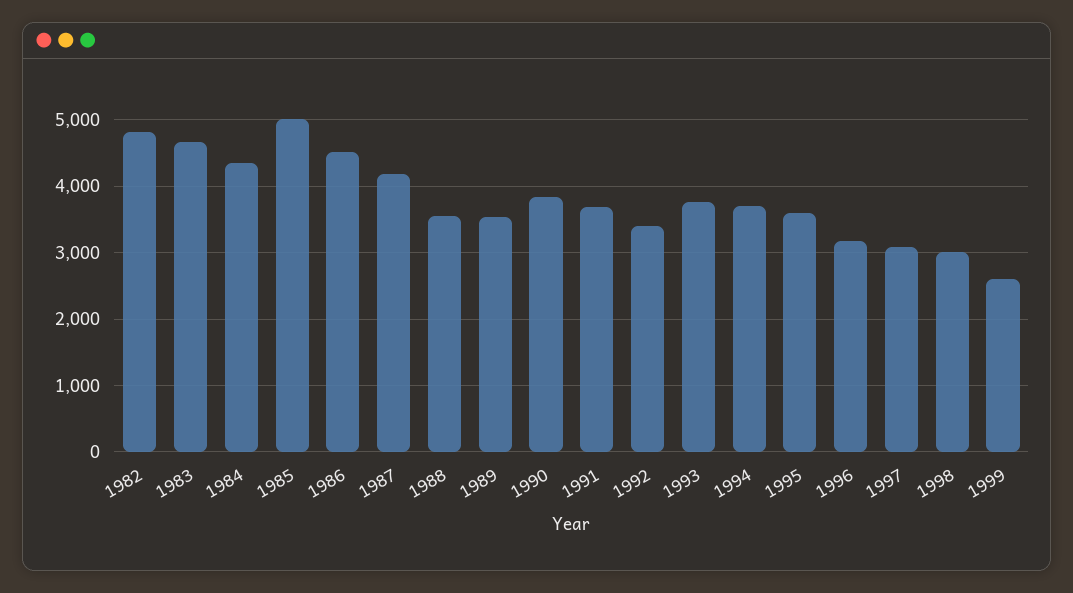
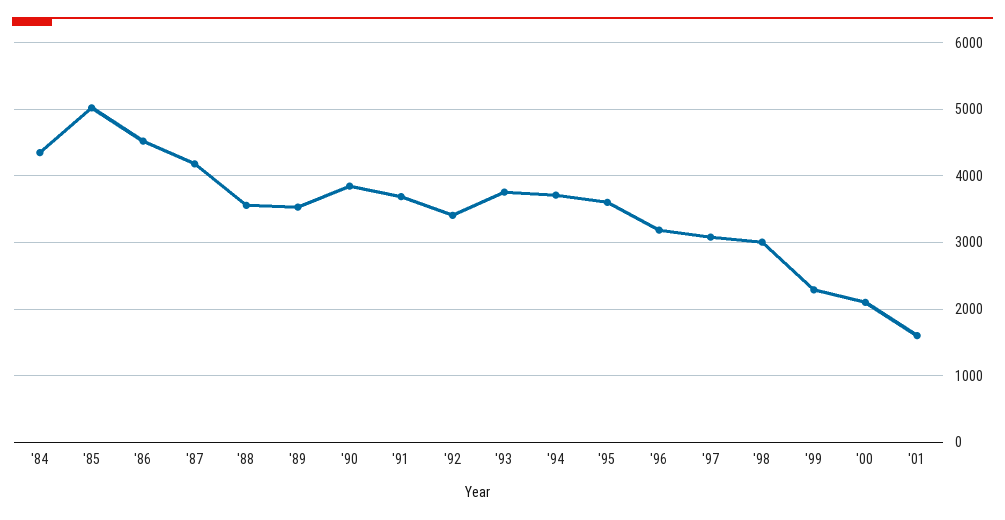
1982: 4800 -> none
1983: 4700 -> none
1999: 2600 -> 2300
'00: none -> 2100
'01: none -> 1600

